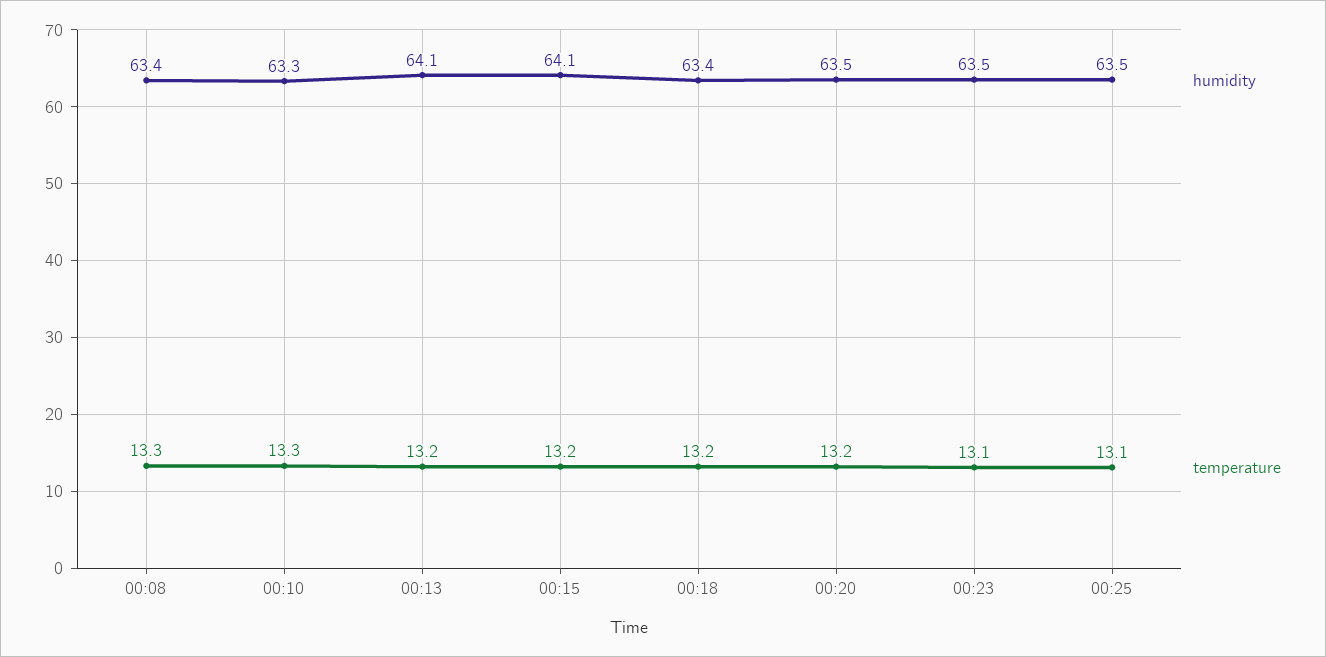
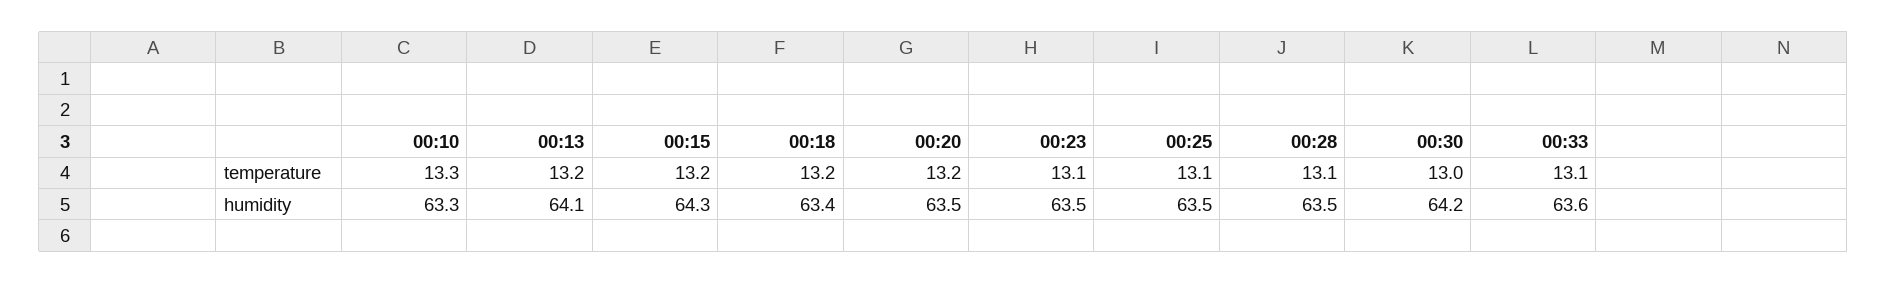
humidity, 00:08: 63.4 -> none
temperature, 00:08: 13.3 -> none
humidity, 00:15: 64.1 -> 64.3
temperature, 00:28: none -> 13.1
temperature, 00:30: none -> 13
temperature, 00:33: none -> 13.1
humidity, 00:28: none -> 63.5
humidity, 00:30: none -> 64.2
humidity, 00:33: none -> 63.6

